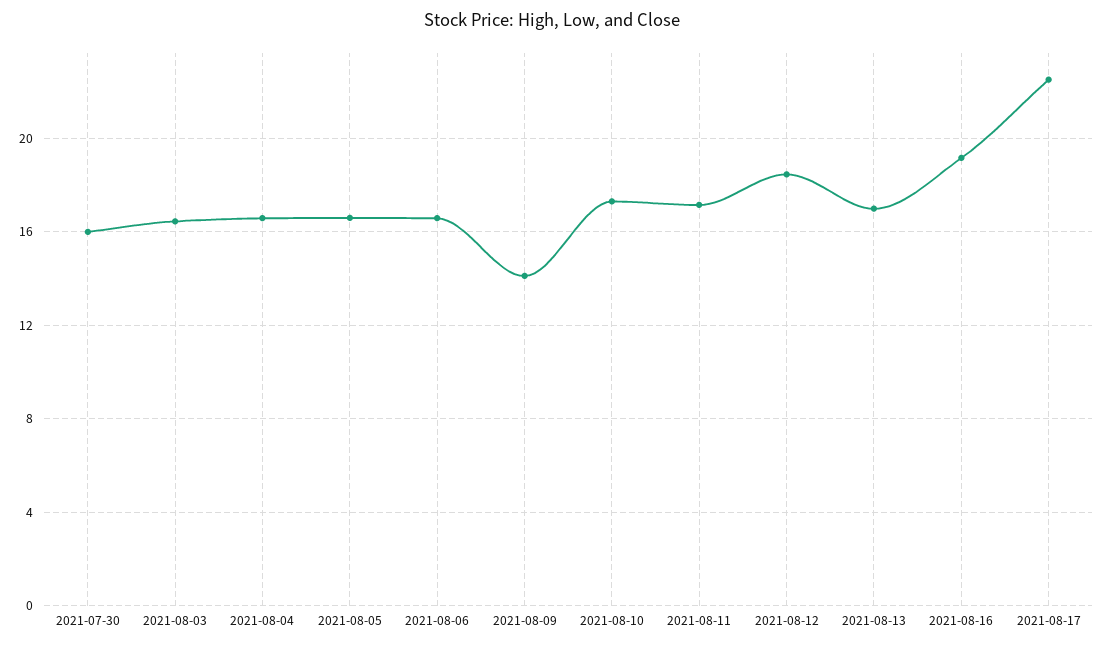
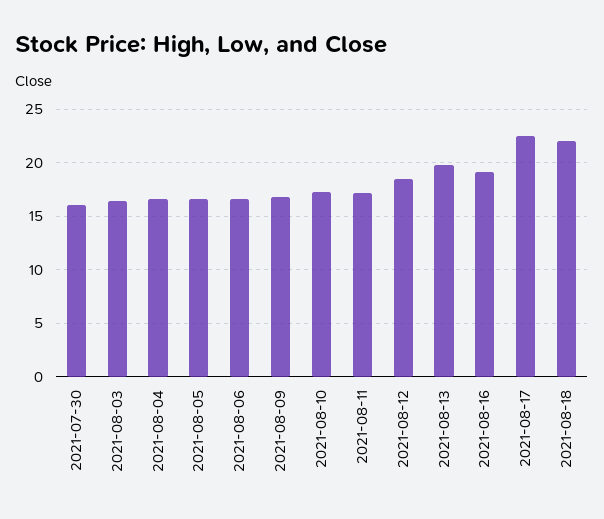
2021-08-09: 14 -> 17
2021-08-13: 17 -> 20
2021-08-18: none -> 22

